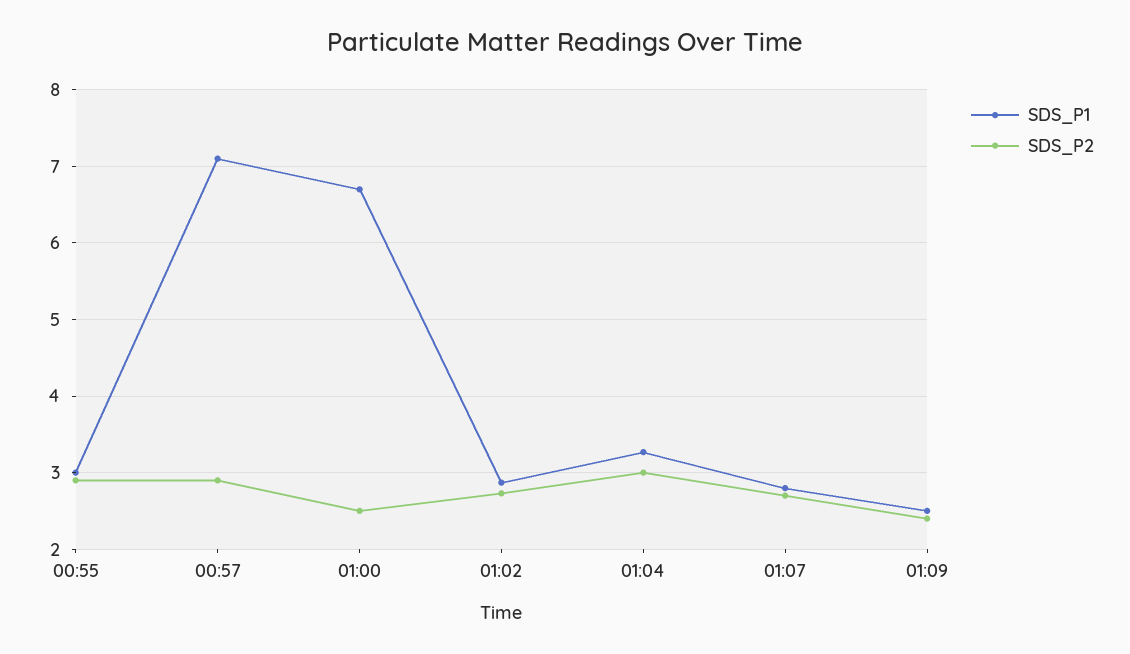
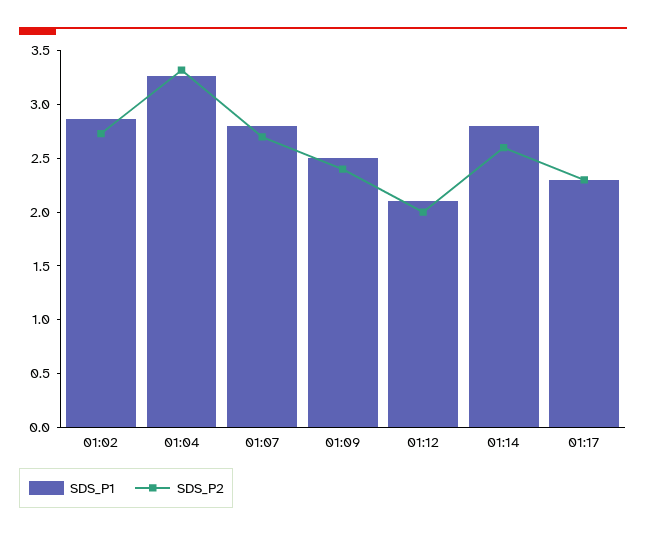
SDS_P1, 00:55: 3 -> none
SDS_P2, 00:55: 2.9 -> none
SDS_P1, 00:57: 7.1 -> none
SDS_P2, 00:57: 2.9 -> none
SDS_P1, 01:00: 6.7 -> none
SDS_P2, 01:00: 2.5 -> none
SDS_P2, 01:04: 3 -> 3.3
SDS_P1, 01:12: none -> 2.1
SDS_P2, 01:12: none -> 2
SDS_P1, 01:14: none -> 2.8
SDS_P2, 01:14: none -> 2.6
SDS_P1, 01:17: none -> 2.3
SDS_P2, 01:17: none -> 2.3

